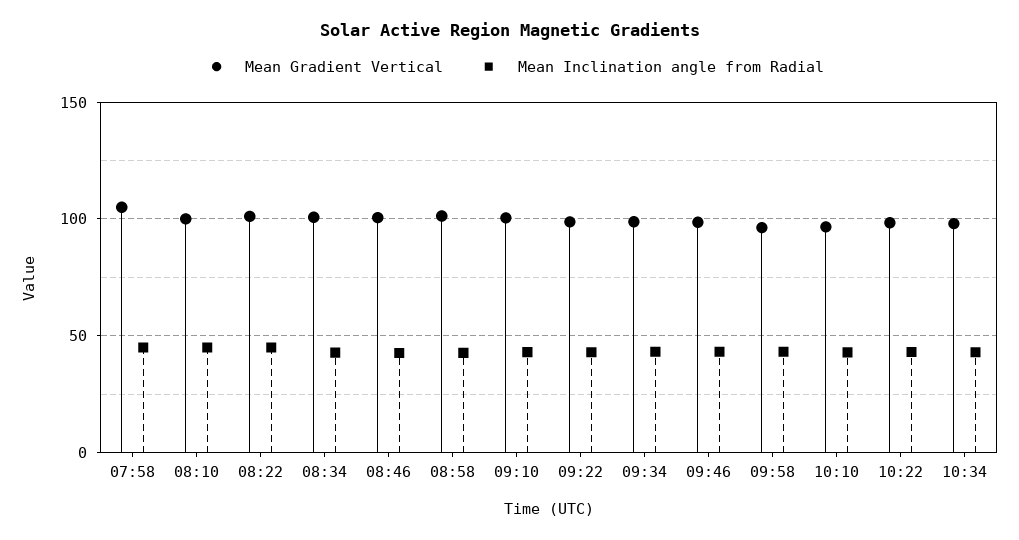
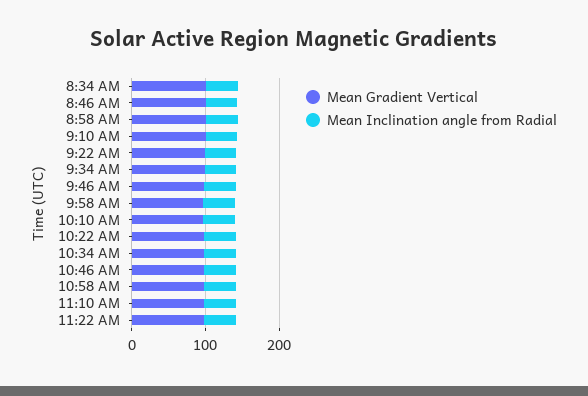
Mean Gradient Vertical, 07:58: 105 -> none
Mean Inclination angle from Radial, 07:58: 45 -> none
Mean Gradient Vertical, 08:10: 100 -> none
Mean Inclination angle from Radial, 08:10: 45 -> none
Mean Gradient Vertical, 08:22: 100 -> none
Mean Inclination angle from Radial, 08:22: 45 -> none
Mean Gradient Vertical, 10:46 AM: none -> 100
Mean Inclination angle from Radial, 10:46 AM: none -> 40
Mean Gradient Vertical, 10:58 AM: none -> 100
Mean Inclination angle from Radial, 10:58 AM: none -> 40
Mean Gradient Vertical, 11:10 AM: none -> 100
Mean Inclination angle from Radial, 11:10 AM: none -> 40
Mean Gradient Vertical, 11:22 AM: none -> 100
Mean Inclination angle from Radial, 11:22 AM: none -> 40

